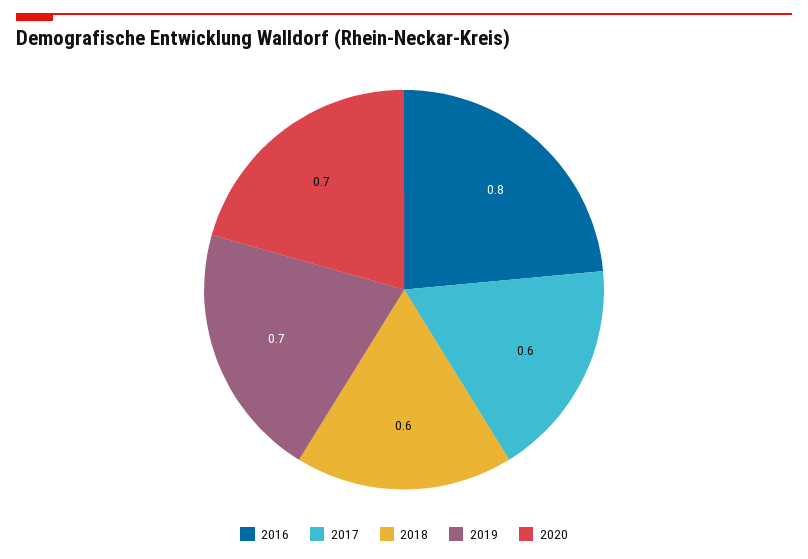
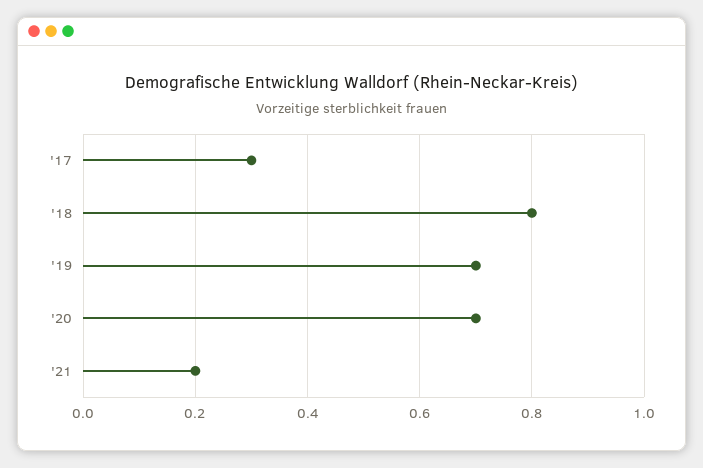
2016: 0.8 -> none
2017: 0.6 -> 0.3
2018: 0.6 -> 0.8
'21: none -> 0.2

